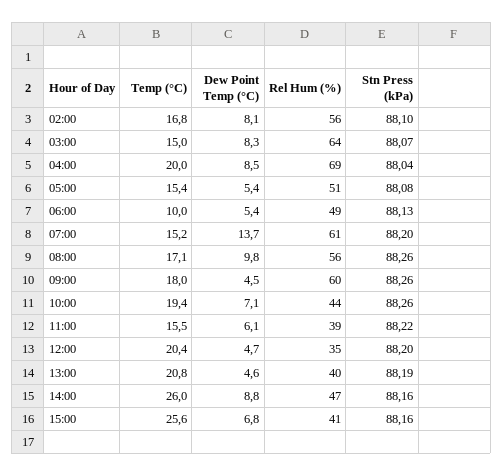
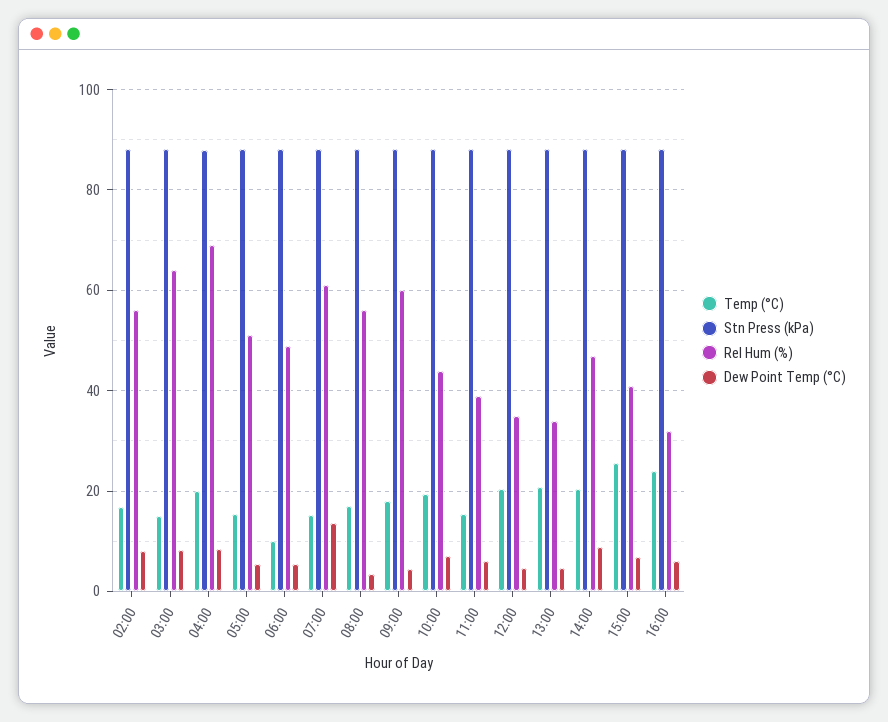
Dew Point Temp (°C), 08:00: 9.8 -> 4
Rel Hum (%), 13:00: 40 -> 34
Temp (°C), 14:00: 26 -> 20
Temp (°C), 16:00: none -> 24
Stn Press (kPa), 16:00: none -> 88
Rel Hum (%), 16:00: none -> 32
Dew Point Temp (°C), 16:00: none -> 6

